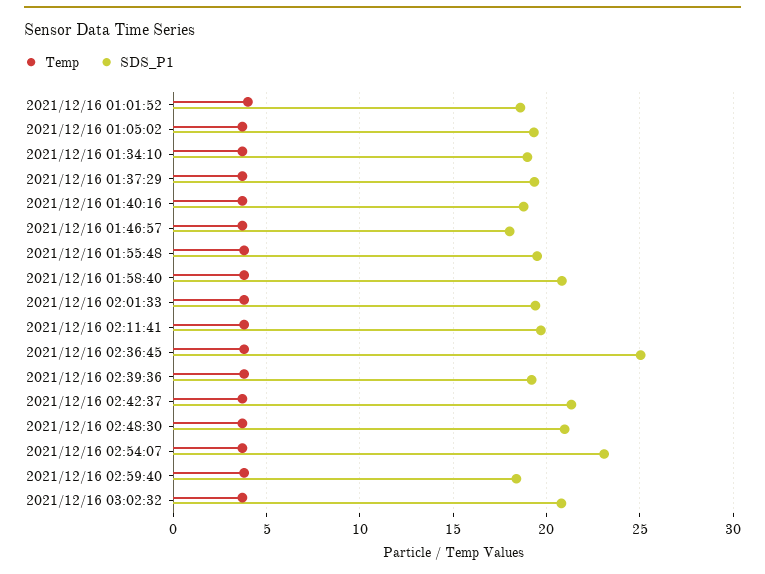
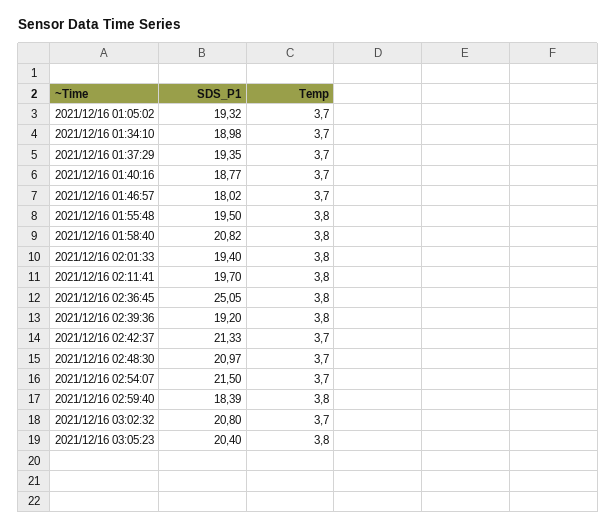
Temp, 2021/12/16 01:01:52: 4 -> none
SDS_P1, 2021/12/16 01:01:52: 18.5 -> none
SDS_P1, 2021/12/16 02:54:07: 23 -> 21.5
SDS_P1, 2021/12/16 03:05:23: none -> 20.4
Temp, 2021/12/16 03:05:23: none -> 3.8

